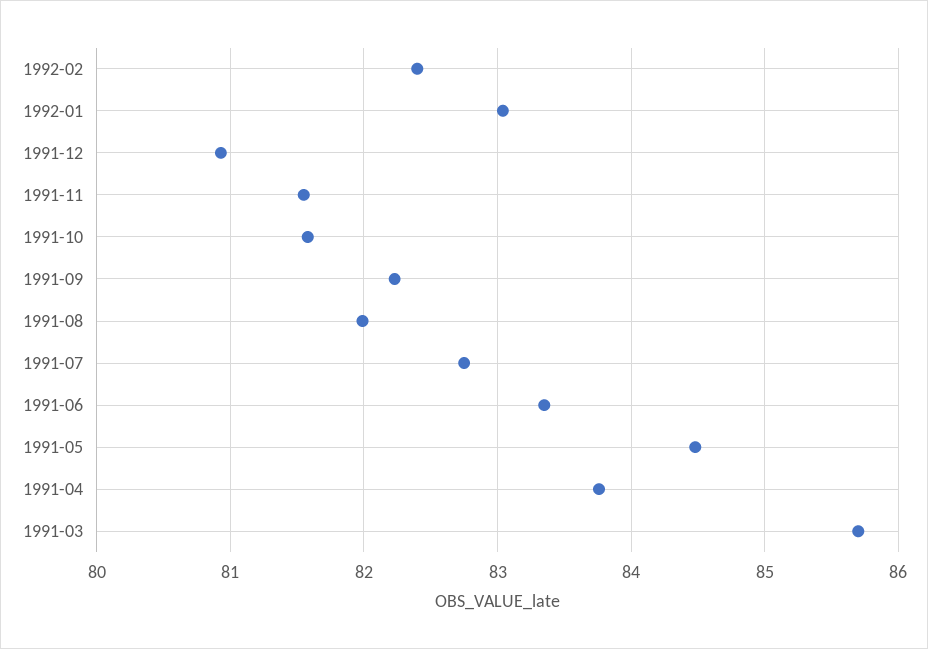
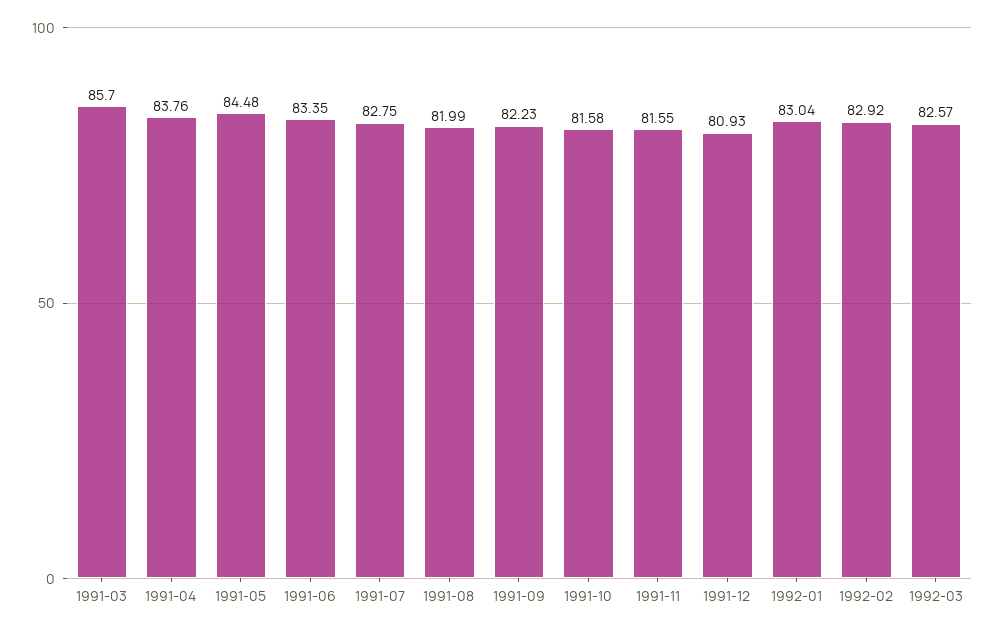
1992-02: 82.4 -> 82.92
1992-03: none -> 82.57

